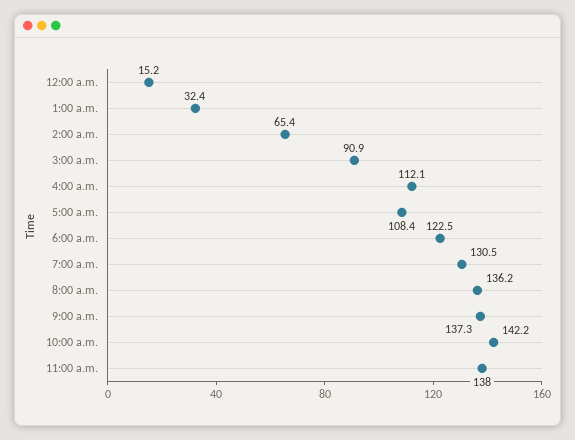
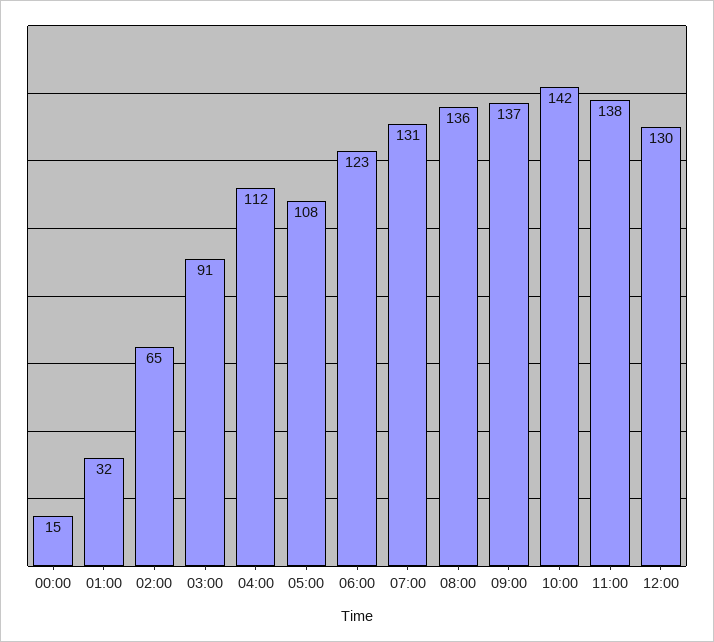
12:00: none -> 130

